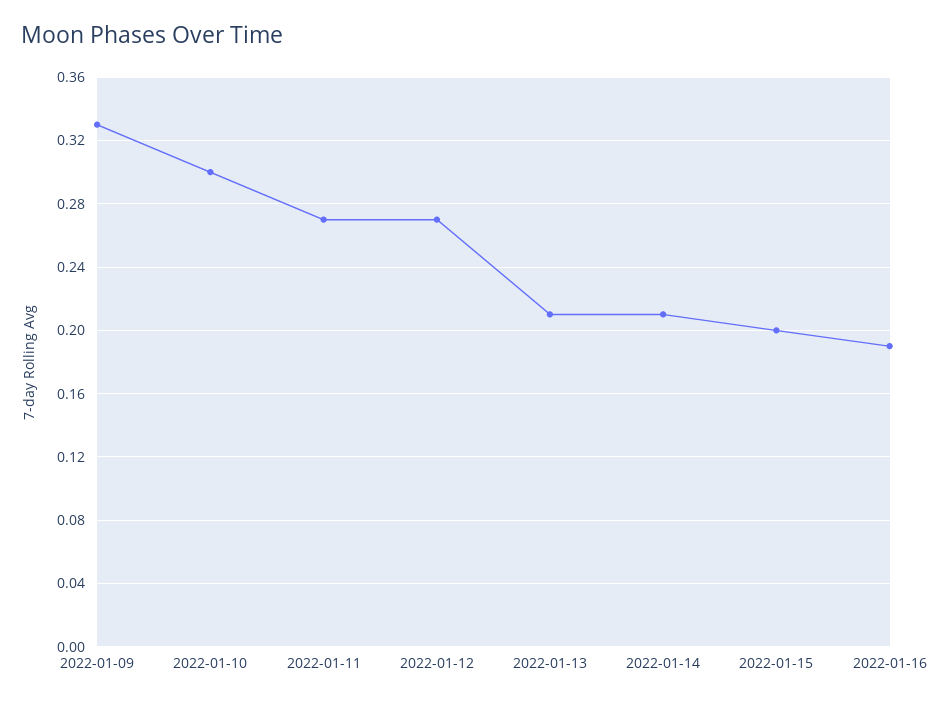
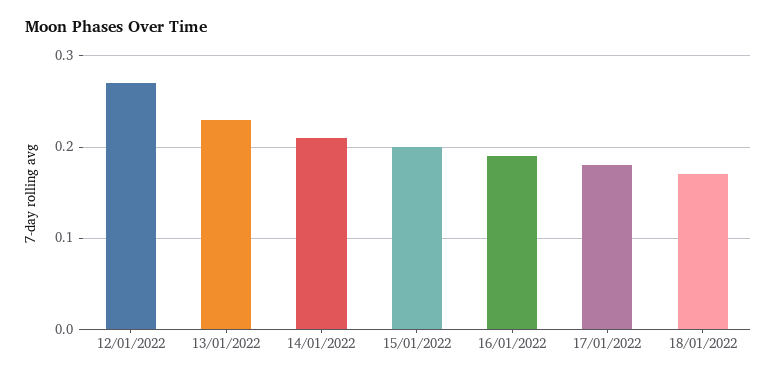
2022-01-09: 0.33 -> none
2022-01-10: 0.3 -> none
2022-01-11: 0.27 -> none
2022-01-13: 0.21 -> 0.23
17/01/2022: none -> 0.18
18/01/2022: none -> 0.17

